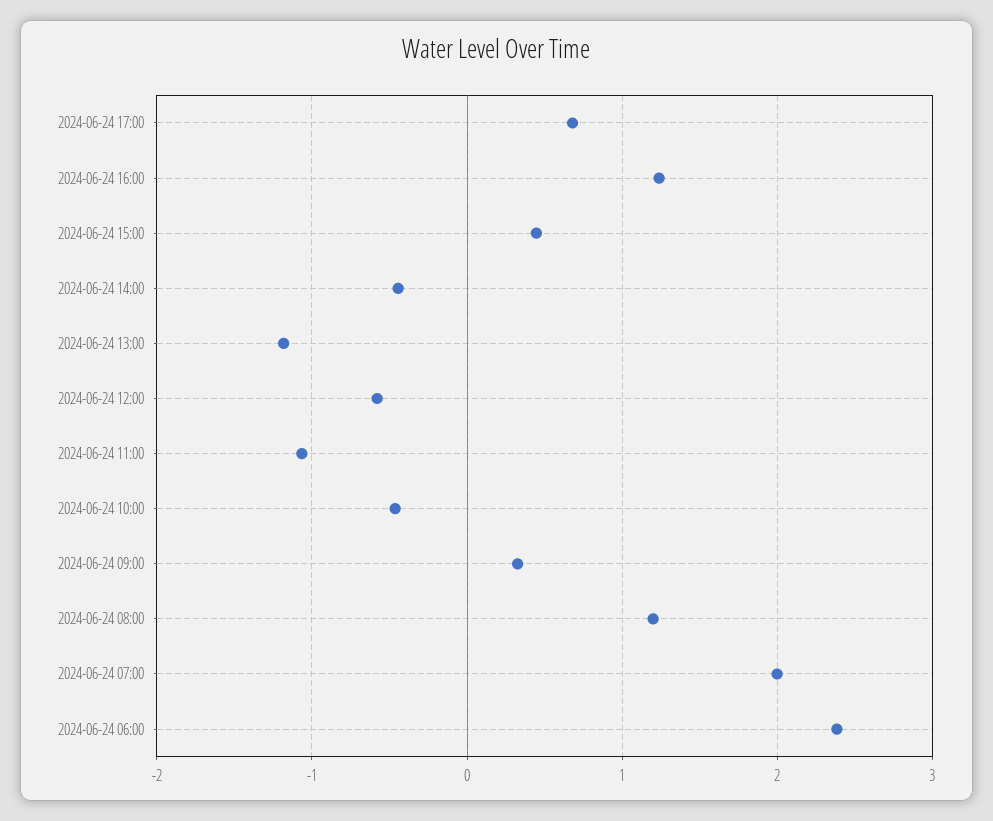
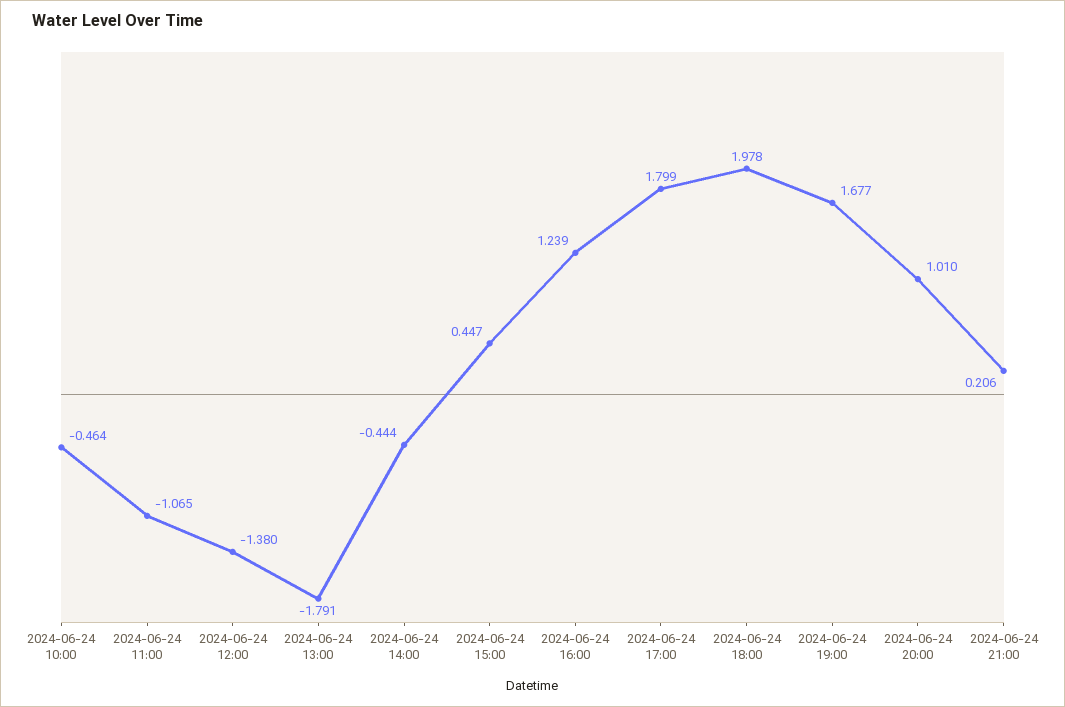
2024-06-24 17:00: 0.7 -> 1.799
2024-06-24 13:00: -1.2 -> -1.791
2024-06-24 12:00: -0.6 -> -1.38
2024-06-24 09:00: 0.3 -> none
2024-06-24 08:00: 1.2 -> none
2024-06-24 07:00: 2 -> none
2024-06-24 06:00: 2.4 -> none
2024-06-24 18:00: none -> 1.978
2024-06-24 19:00: none -> 1.677
2024-06-24 20:00: none -> 1.01
2024-06-24 21:00: none -> 0.206

